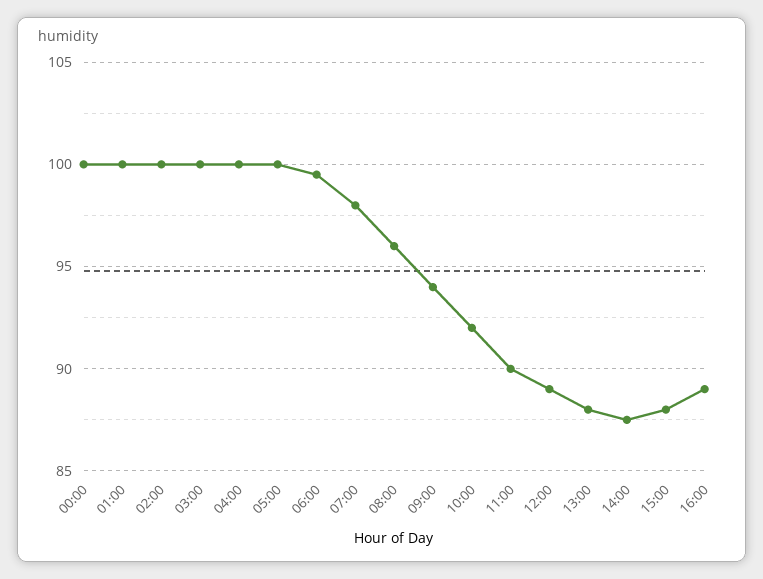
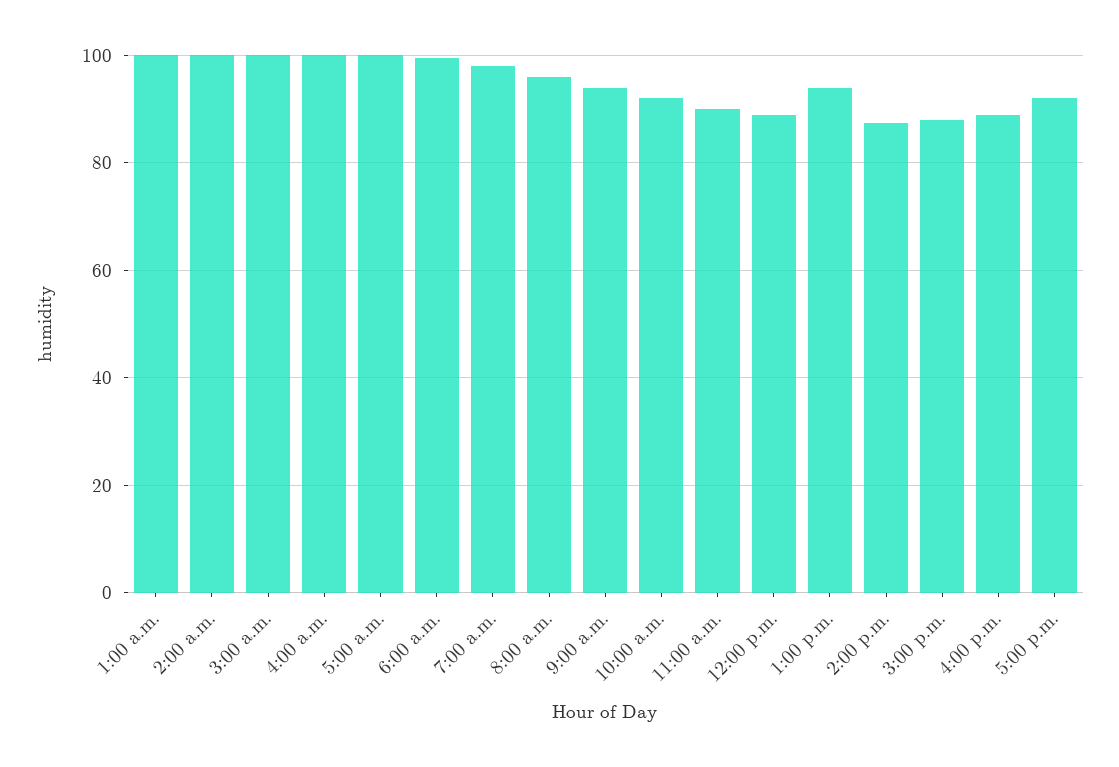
00:00: 100 -> none
13:00: 88 -> 94
5:00 p.m.: none -> 92

